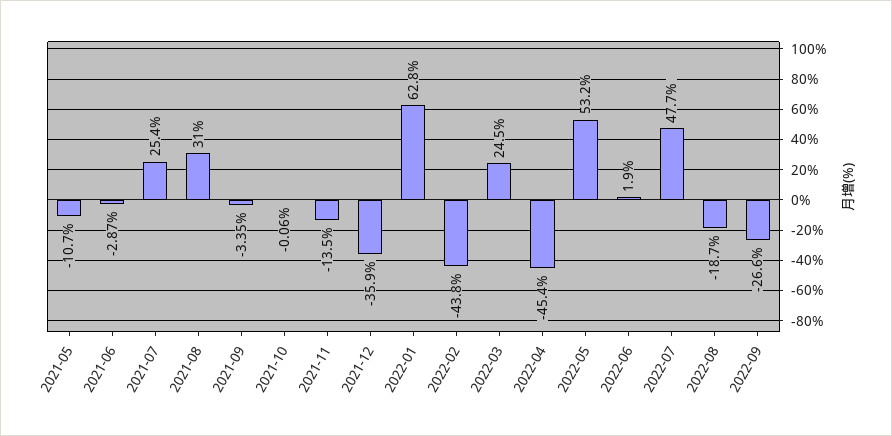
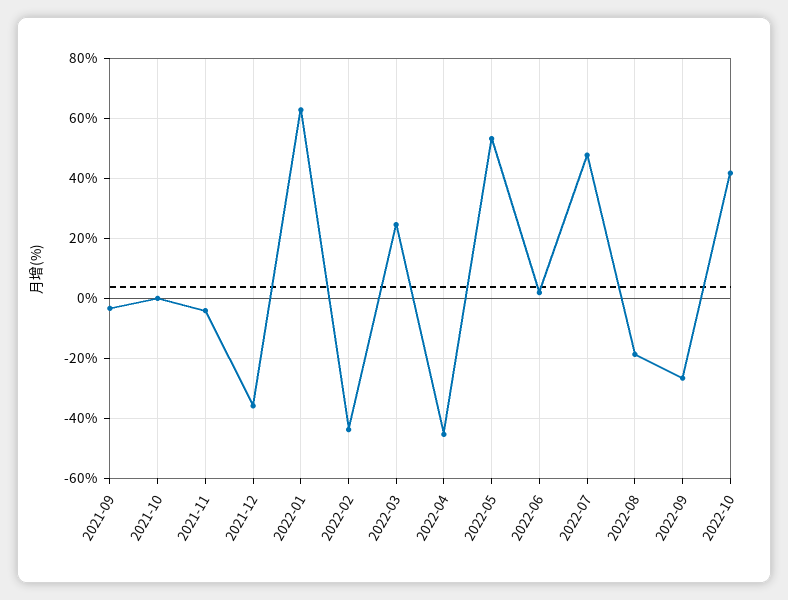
2021-05: -10.7 -> none
2021-06: -2.87 -> none
2021-07: 25.4 -> none
2021-08: 31 -> none
2021-11: -13.5 -> -4
2022-10: none -> 42

